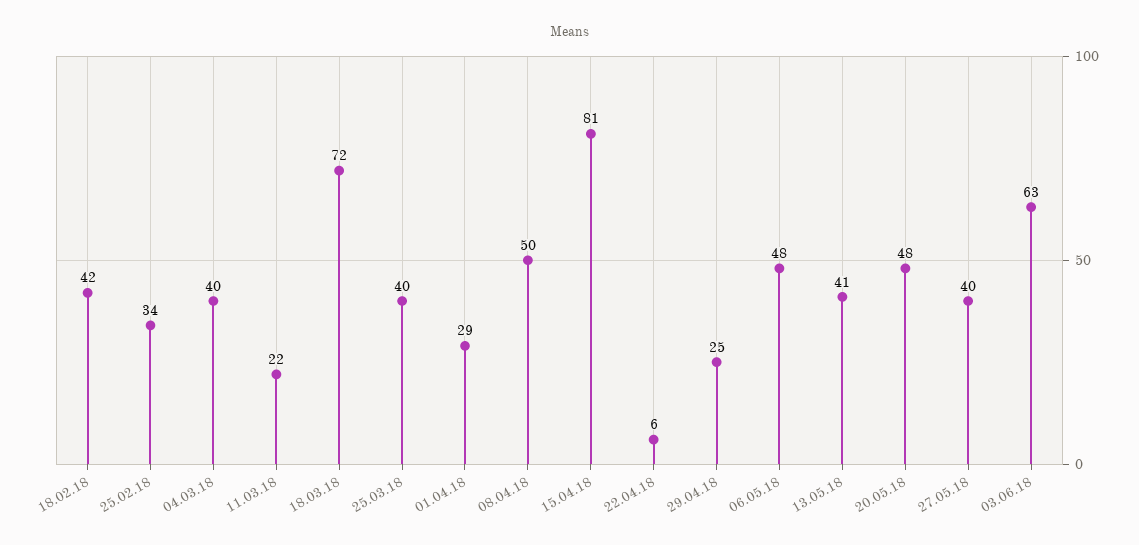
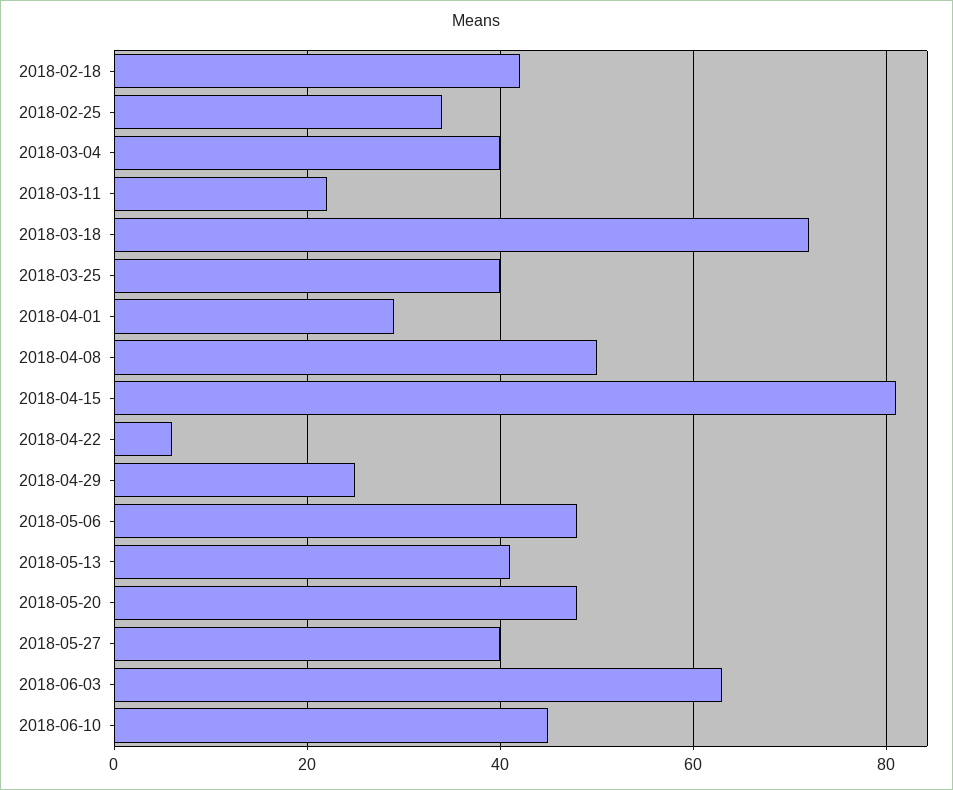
2018-06-10: none -> 45

